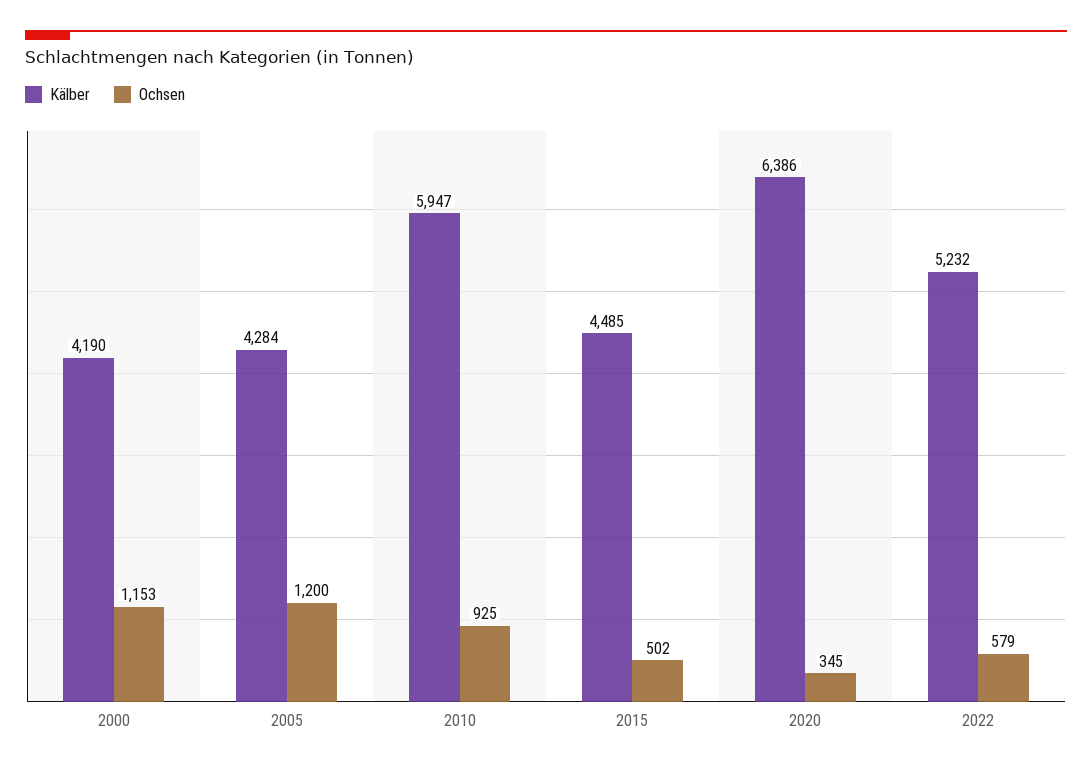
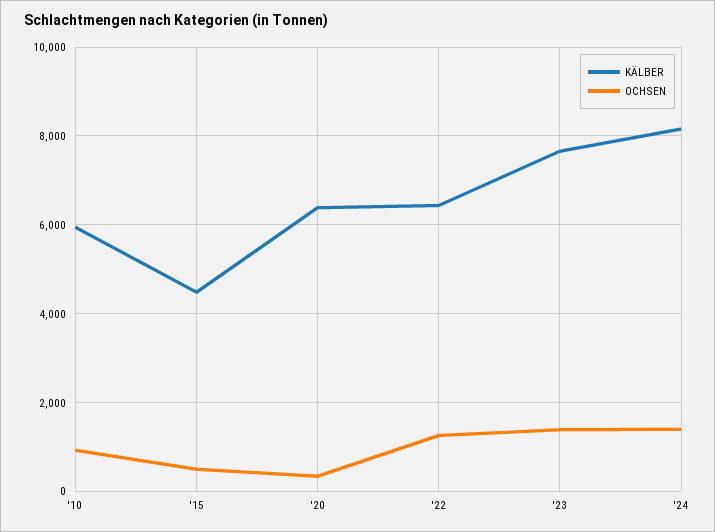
Kälber, 2000: 4190 -> none
Ochsen, 2000: 1153 -> none
Kälber, 2005: 4284 -> none
Ochsen, 2005: 1200 -> none
Kälber, 2022: 5232 -> 6400
Ochsen, 2022: 579 -> 1200
Kälber, '23: none -> 7600
Ochsen, '23: none -> 1400
Kälber, '24: none -> 8200
Ochsen, '24: none -> 1400

